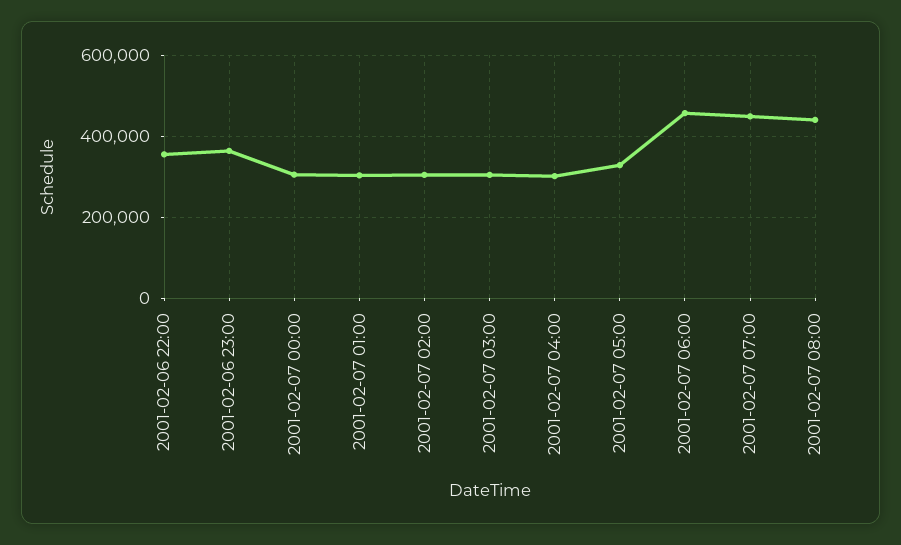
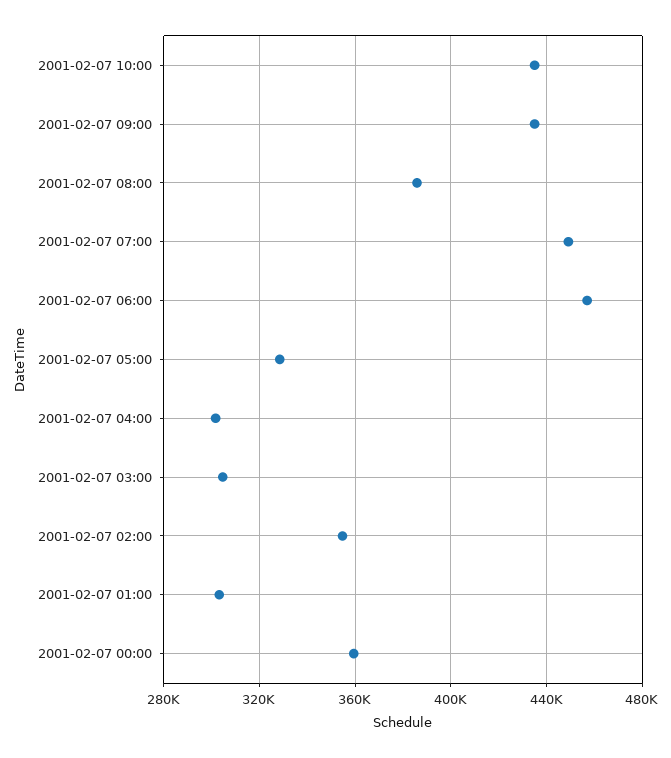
2001-02-06 22:00: 360000 -> none
2001-02-06 23:00: 360000 -> none
2001-02-07 00:00: 300000 -> 360000
2001-02-07 02:00: 300000 -> 355000
2001-02-07 08:00: 440000 -> 385000
2001-02-07 10:00: none -> 435000
2001-02-07 09:00: none -> 435000

